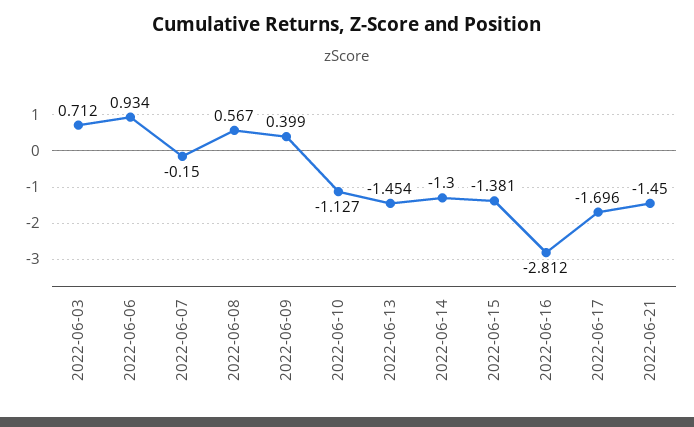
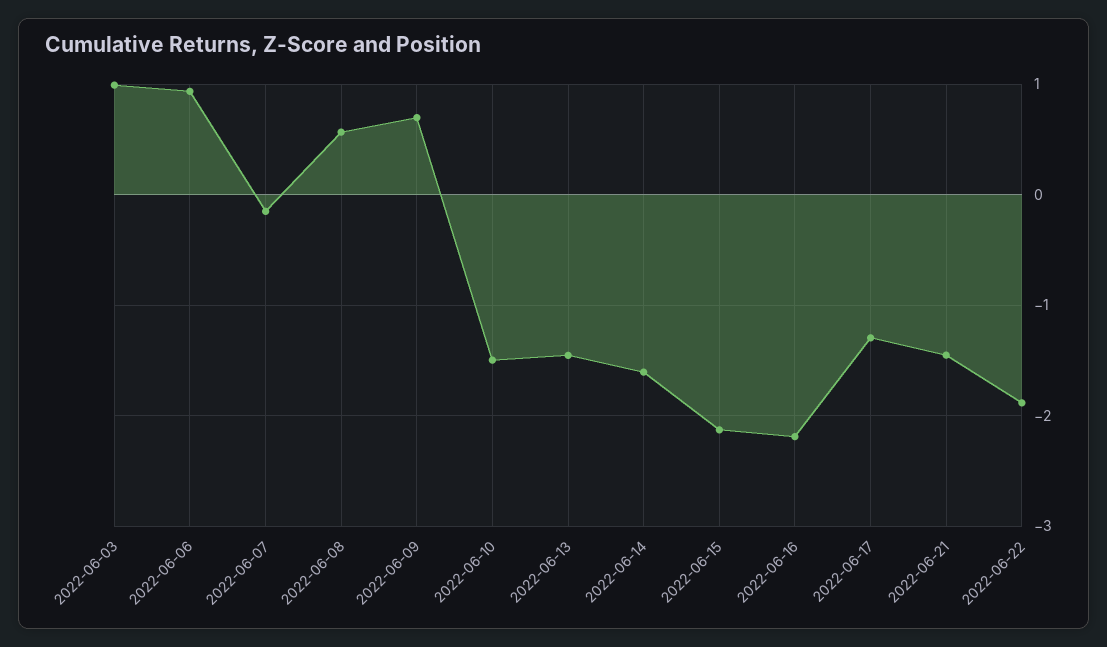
2022-06-03: 0.712 -> 1
2022-06-09: 0.399 -> 0.7
2022-06-10: -1.127 -> -1.5
2022-06-14: -1.3 -> -1.6
2022-06-15: -1.381 -> -2.1
2022-06-16: -2.812 -> -2.2
2022-06-17: -1.696 -> -1.3
2022-06-22: none -> -1.9

